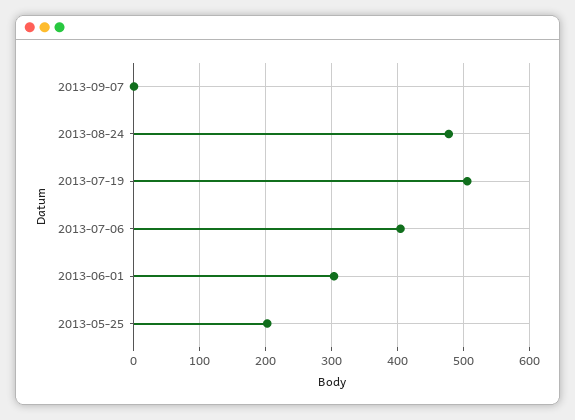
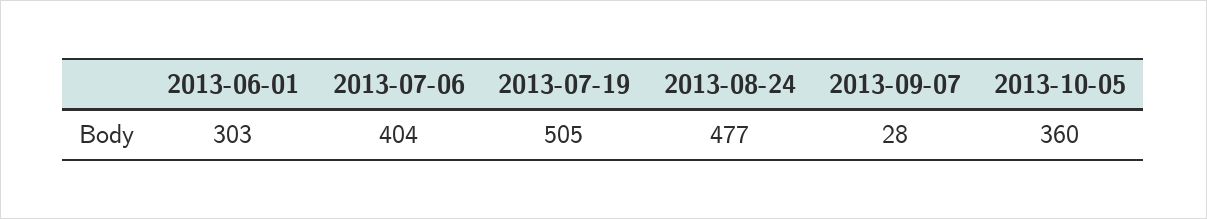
2013-09-07: 0 -> 28
2013-05-25: 200 -> none
2013-10-05: none -> 360

